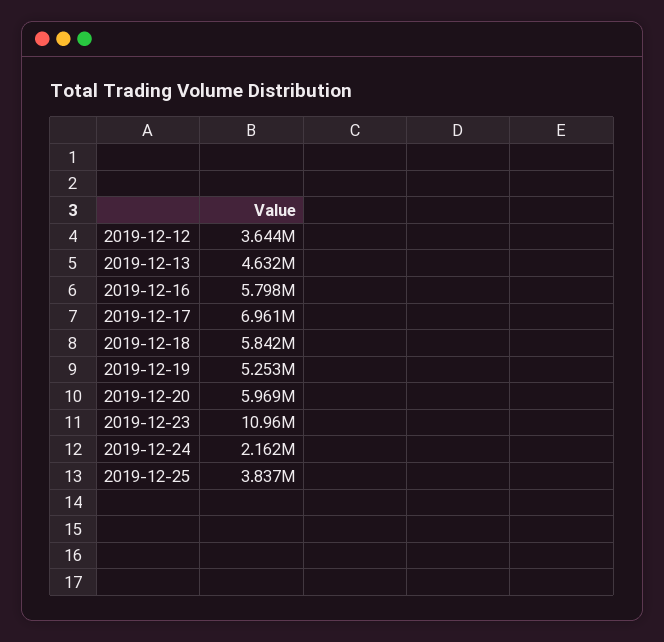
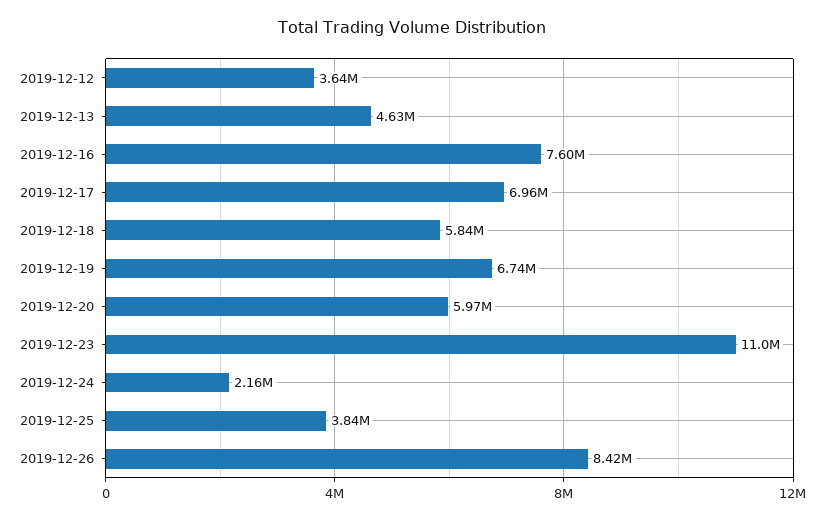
2019-12-16: 5798000 -> 7600000
2019-12-19: 5253000 -> 6740000
2019-12-26: none -> 8420000

